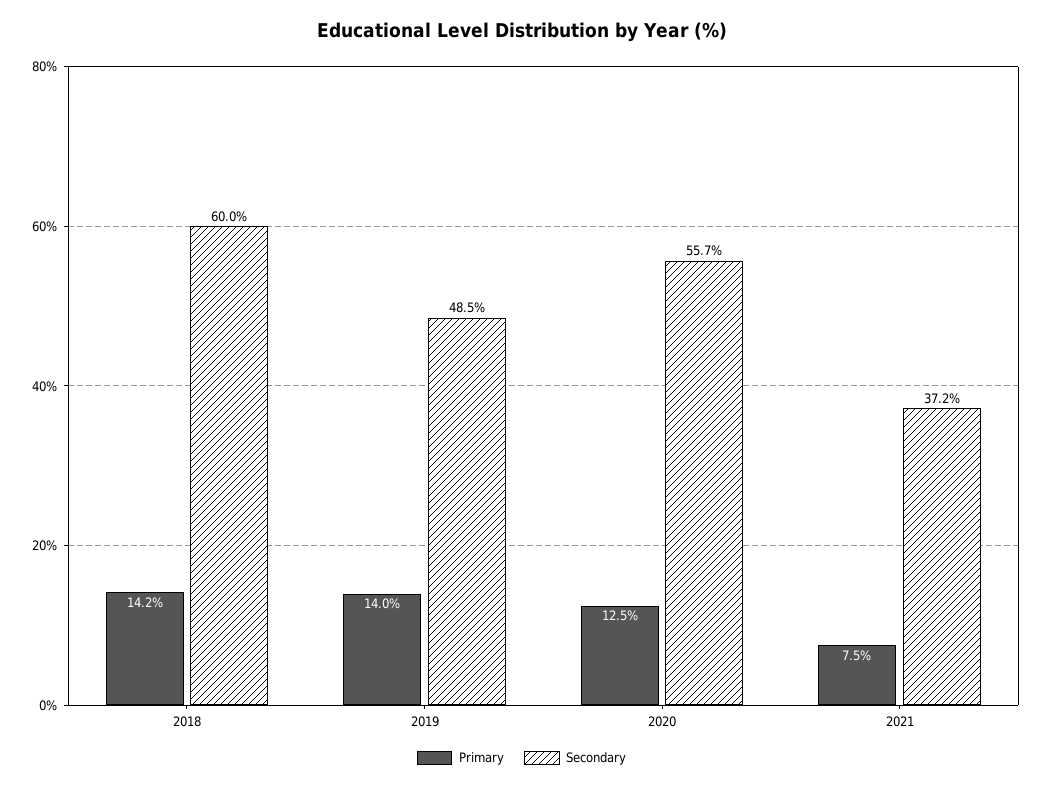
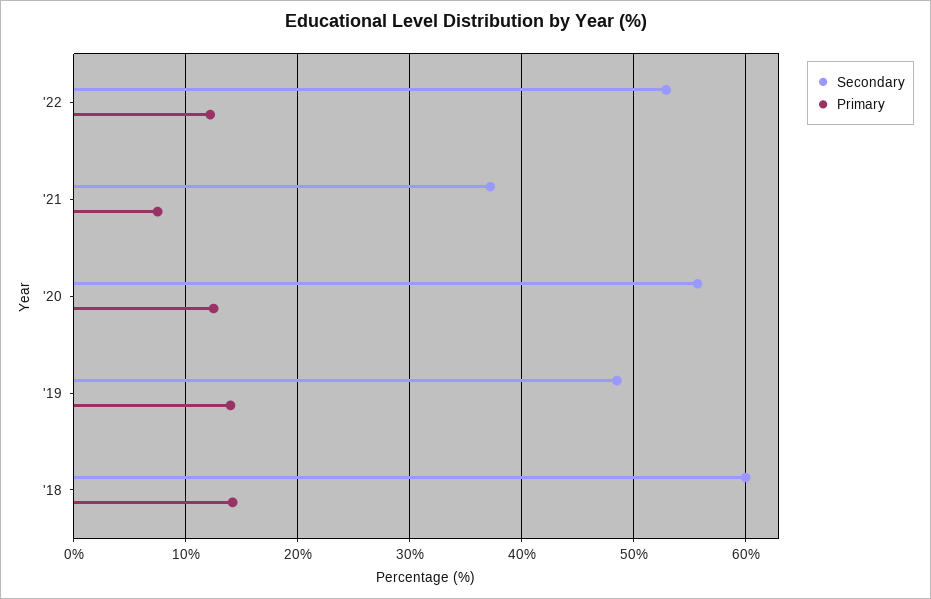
Secondary, '22: none -> 53
Primary, '22: none -> 12

